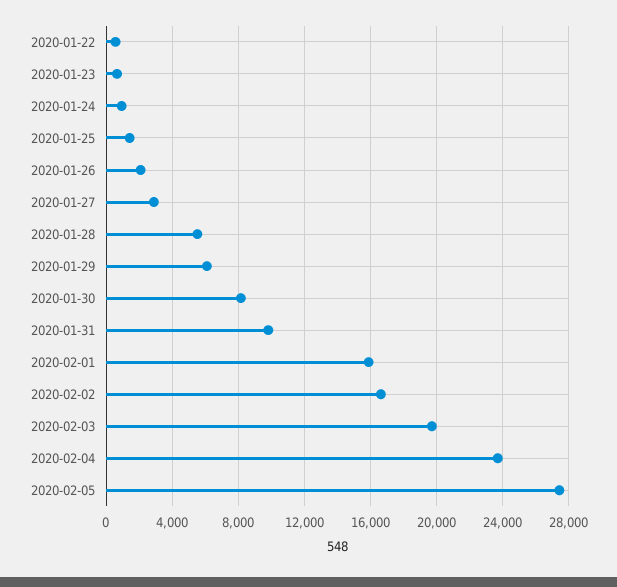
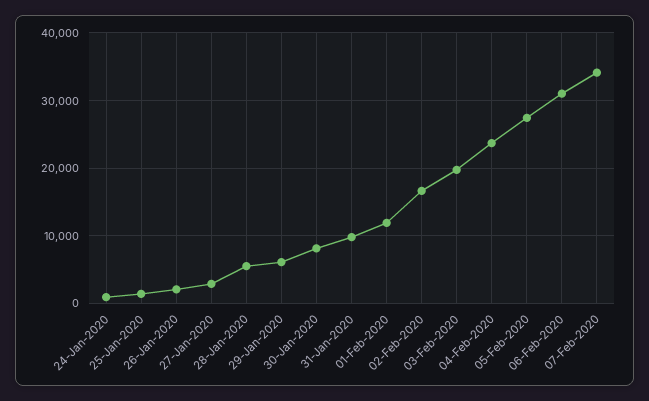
2020-01-22: 500 -> none
2020-01-23: 500 -> none
2020-02-01: 16000 -> 12000
06-Feb-2020: none -> 31000
07-Feb-2020: none -> 34000

